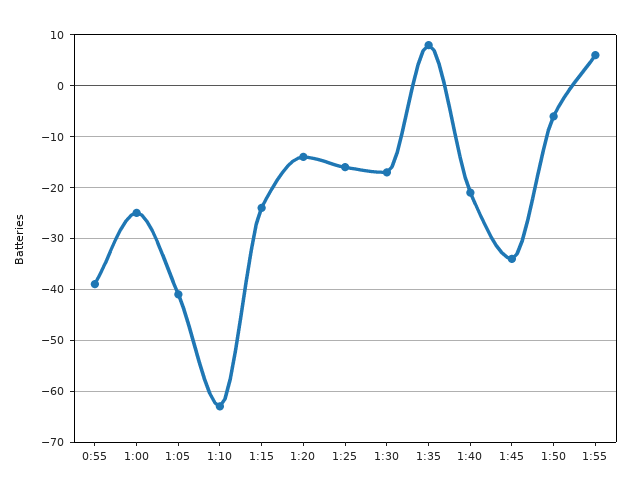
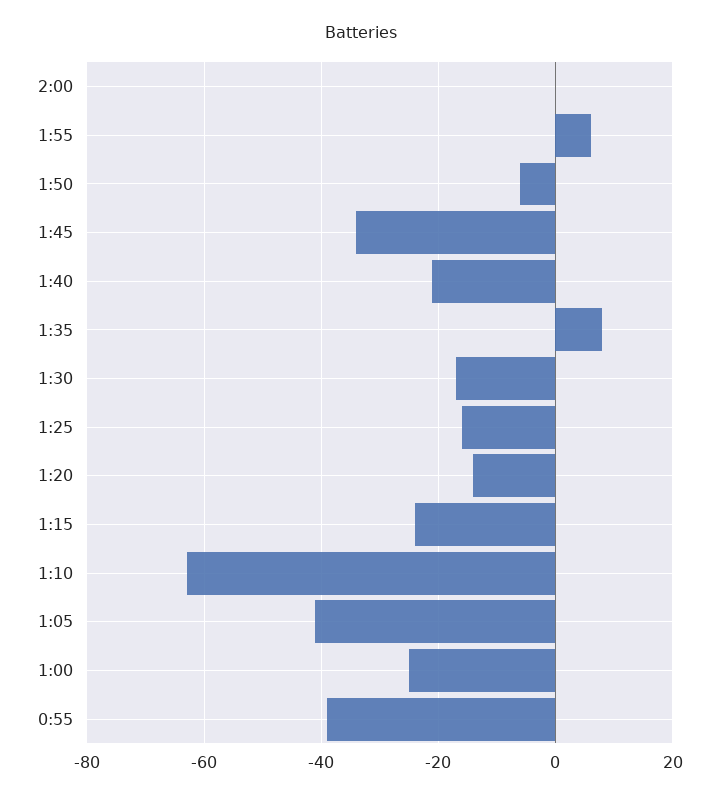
2:00: none -> 0

